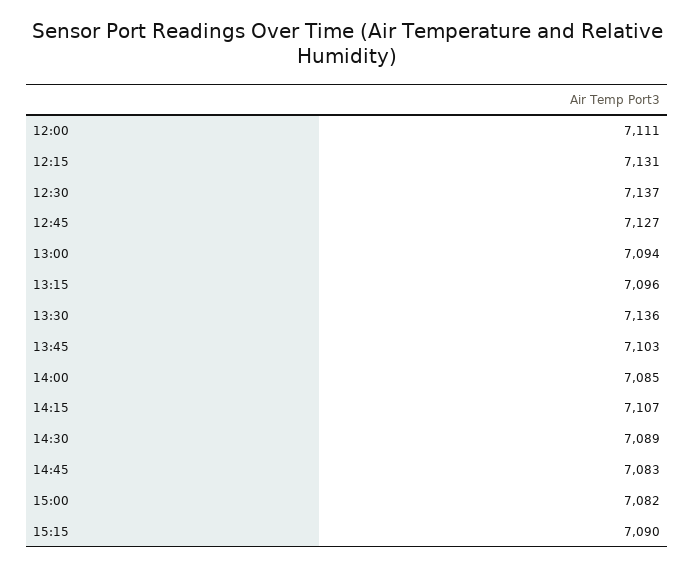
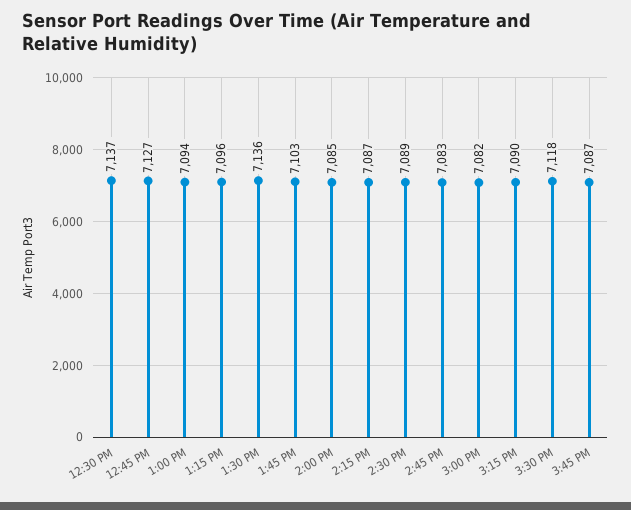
12:00: 7111 -> none
12:15: 7131 -> none
14:15: 7107 -> 7087
3:30 PM: none -> 7118
3:45 PM: none -> 7087

